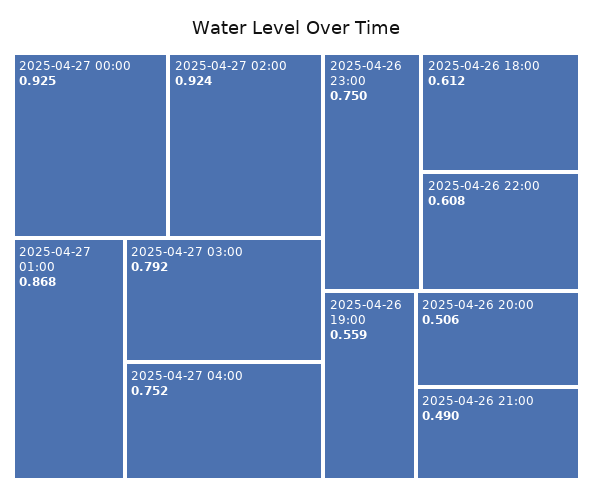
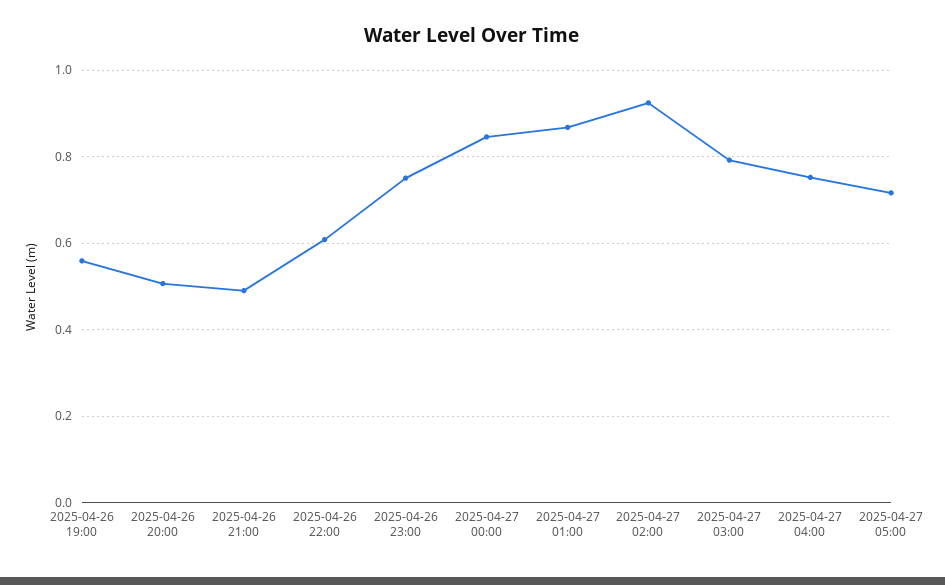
2025-04-27 00:00: 0.925 -> 0.84
2025-04-26 18:00: 0.612 -> none
2025-04-27 05:00: none -> 0.72

